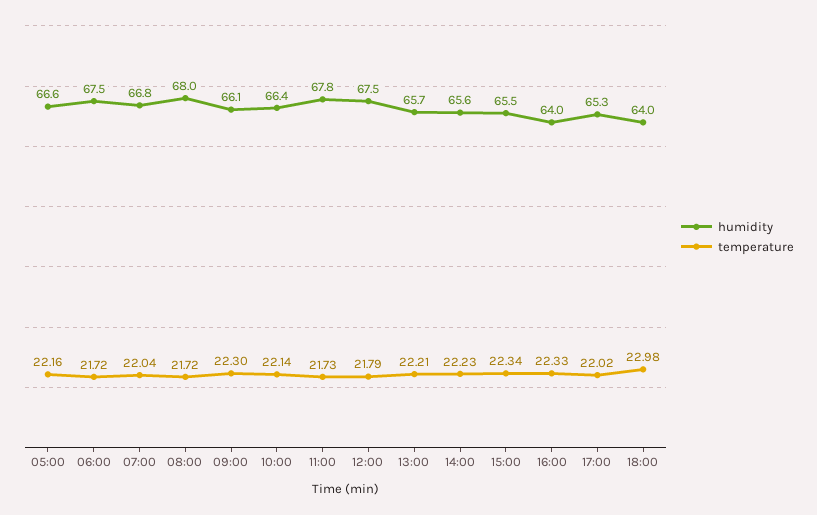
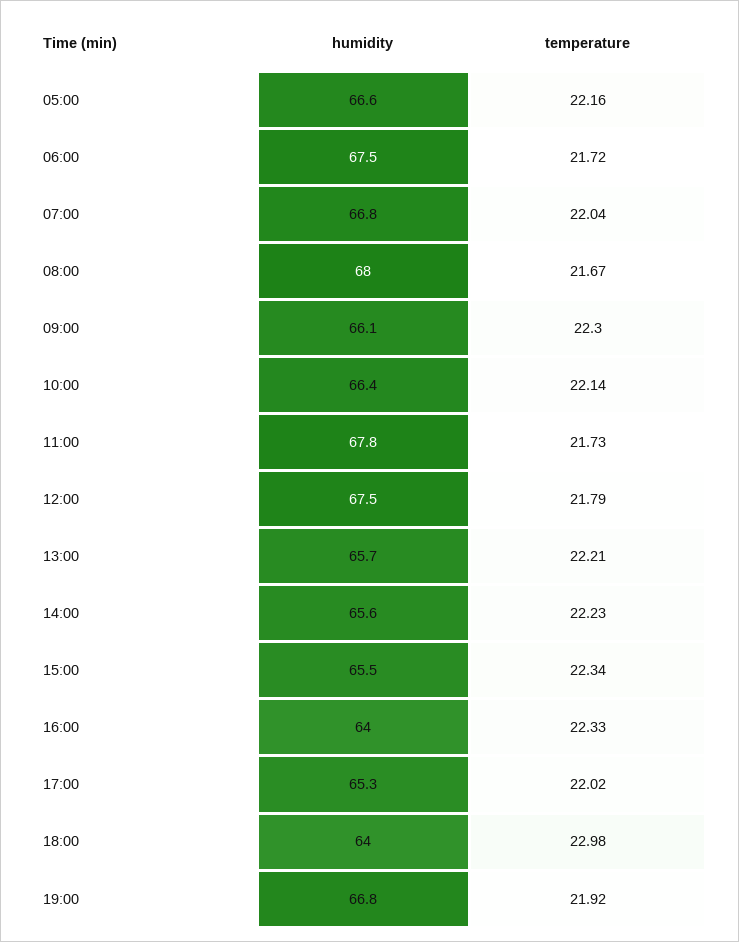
temperature, 08:00: 21.72 -> 21.67
humidity, 19:00: none -> 66.8
temperature, 19:00: none -> 21.92

